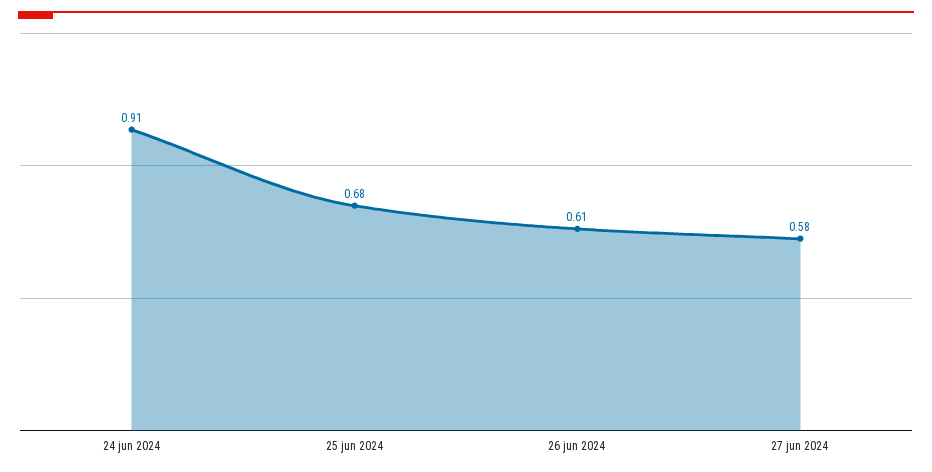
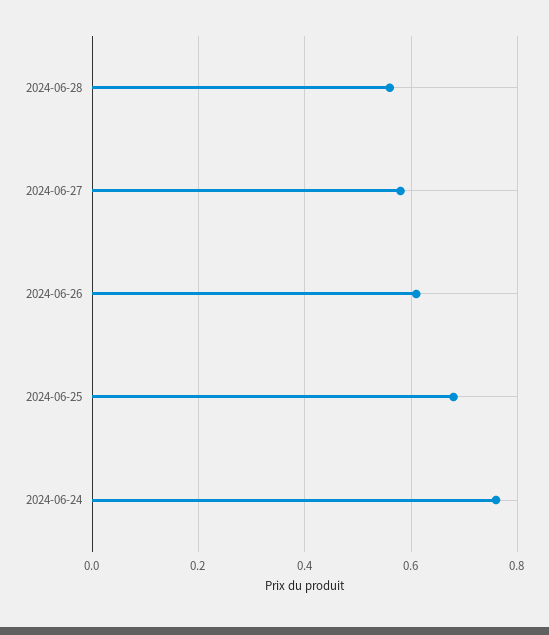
24 jun 2024: 0.91 -> 0.75
2024-06-28: none -> 0.55

